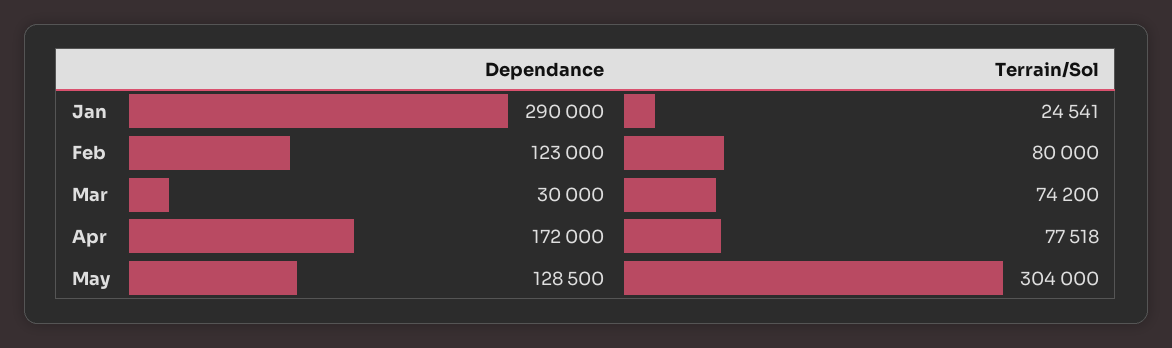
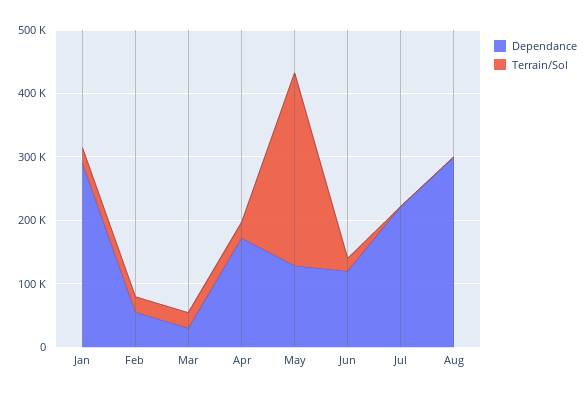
Dependance, Feb: 123000 -> 60000
Terrain/Sol, Feb: 80000 -> 20000
Terrain/Sol, Mar: 74200 -> 20000
Terrain/Sol, Apr: 77518 -> 20000
Dependance, Jun: none -> 120000
Terrain/Sol, Jun: none -> 20000
Dependance, Jul: none -> 220000
Terrain/Sol, Jul: none -> 0
Dependance, Aug: none -> 300000
Terrain/Sol, Aug: none -> 0

